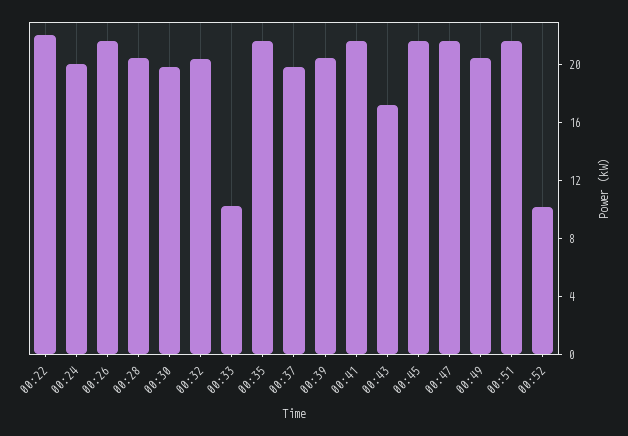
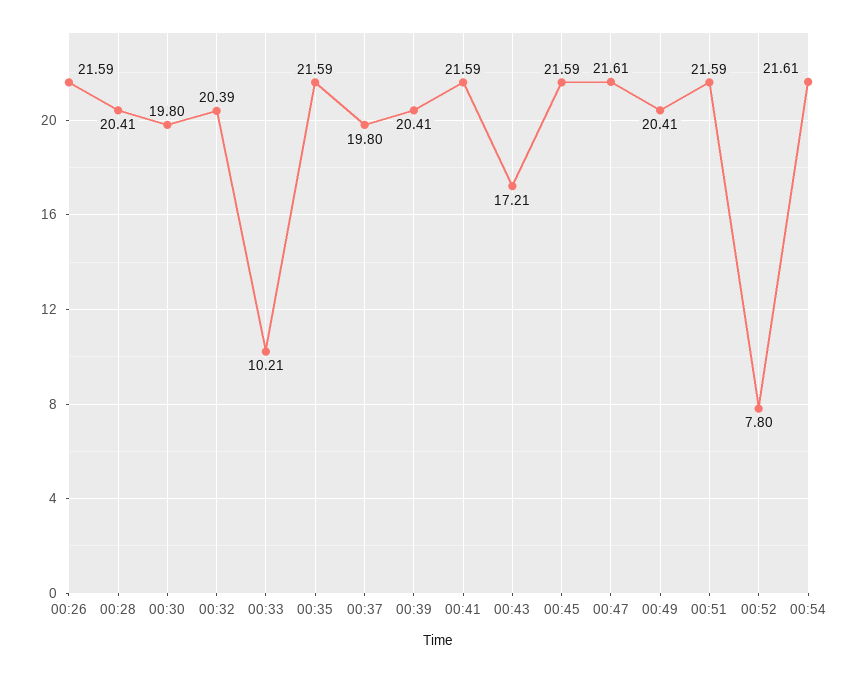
00:22: 22 -> none
00:24: 20 -> none
00:52: 10 -> 7.8
00:54: none -> 21.61

